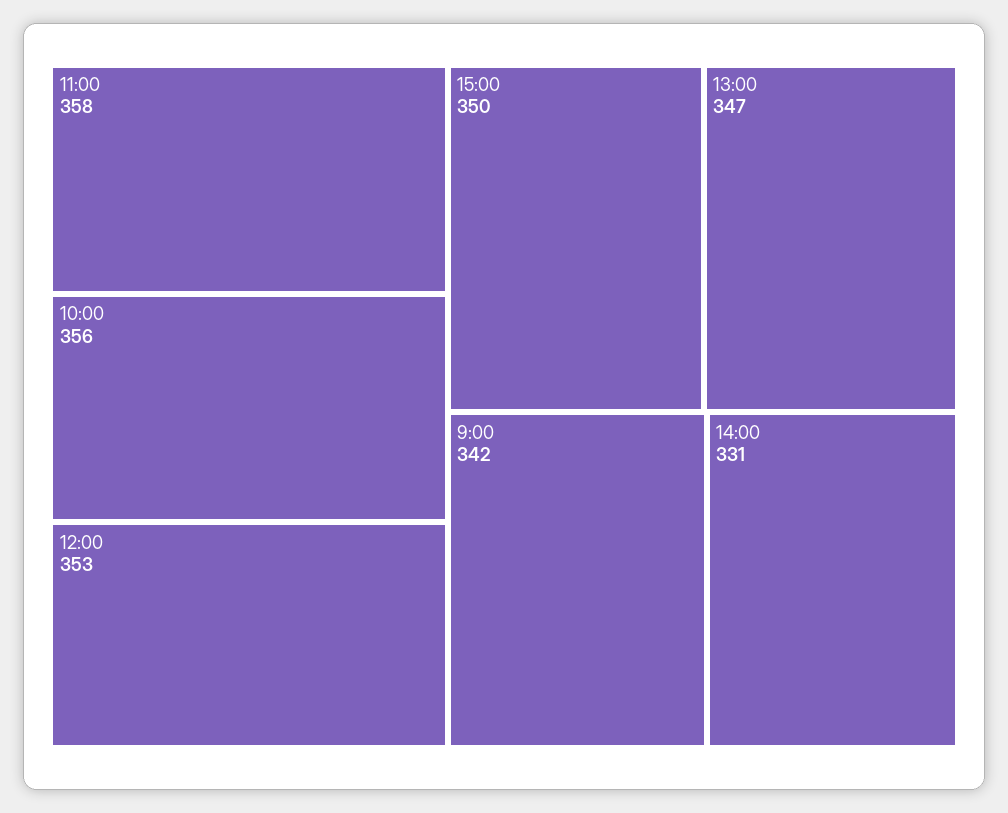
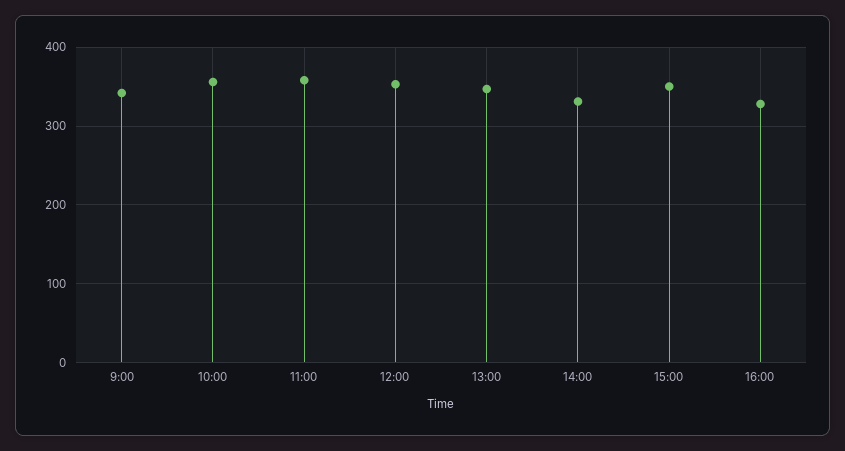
16:00: none -> 330

